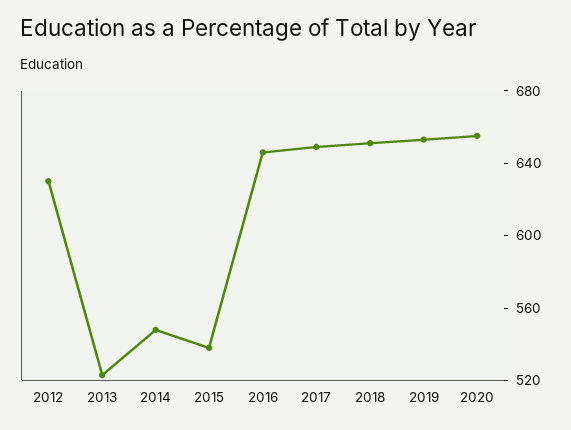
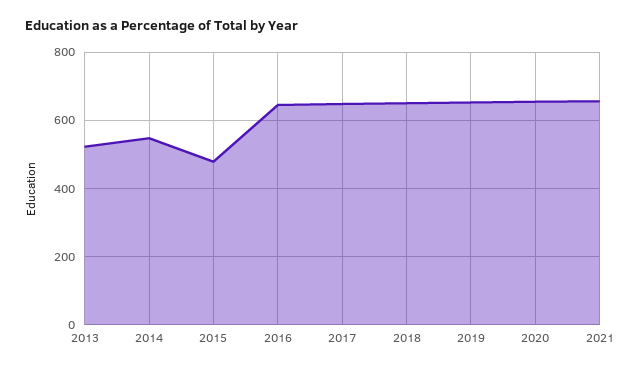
2012: 630 -> none
2015: 540 -> 480
2021: none -> 660

